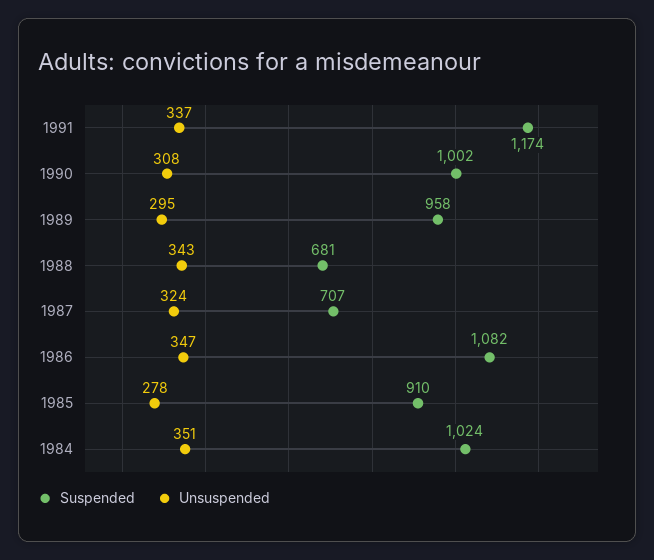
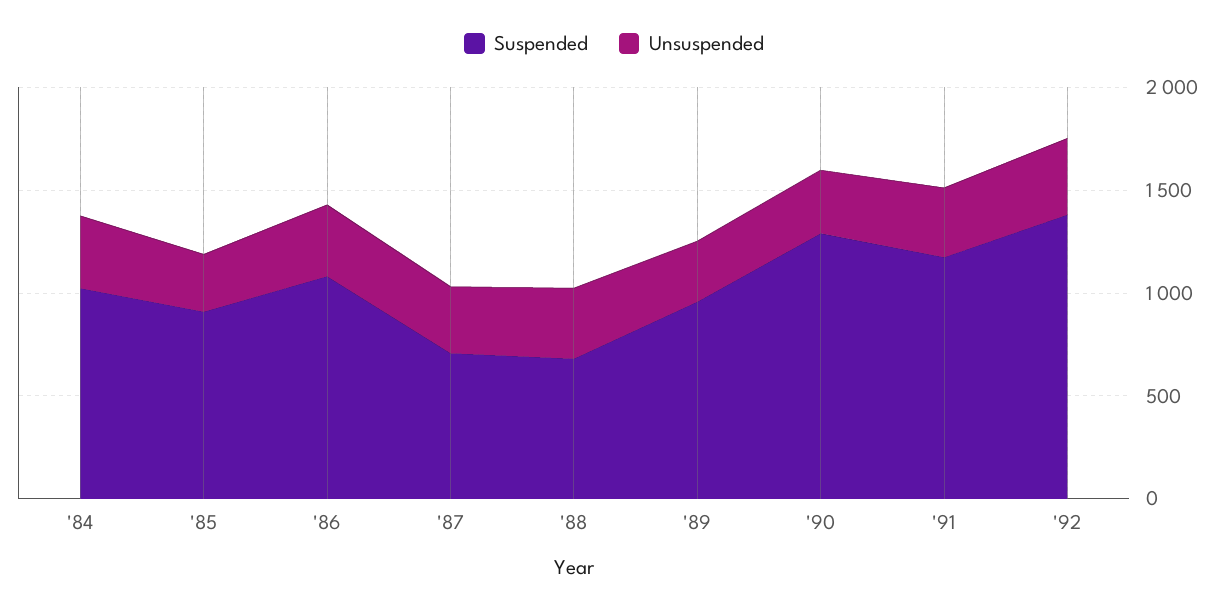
Suspended, 1990: 1002 -> 1300
Suspended, '92: none -> 1400
Unsuspended, '92: none -> 400

